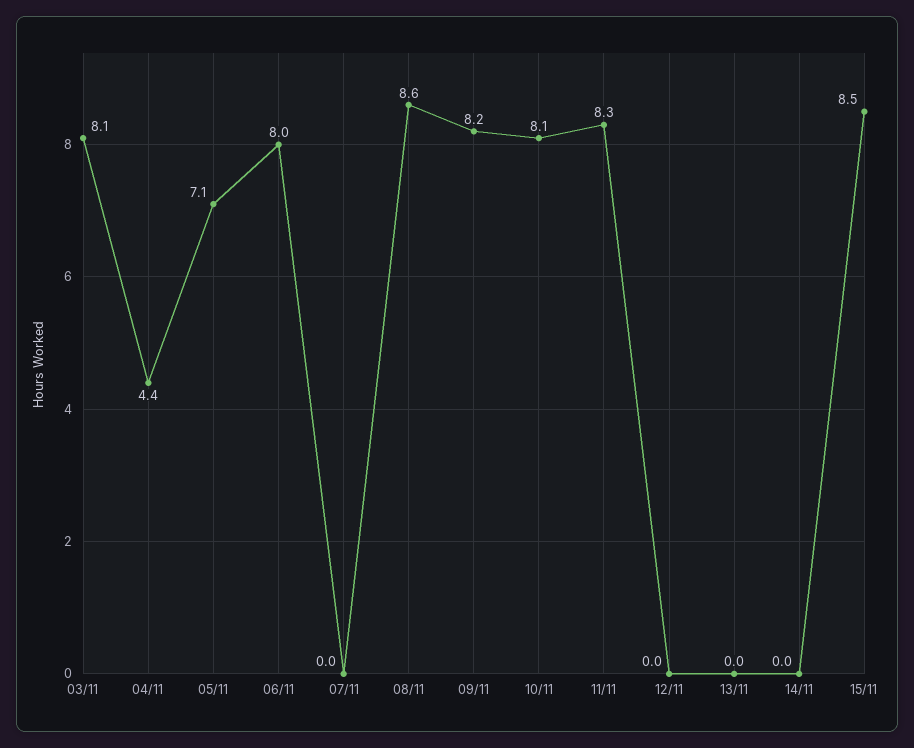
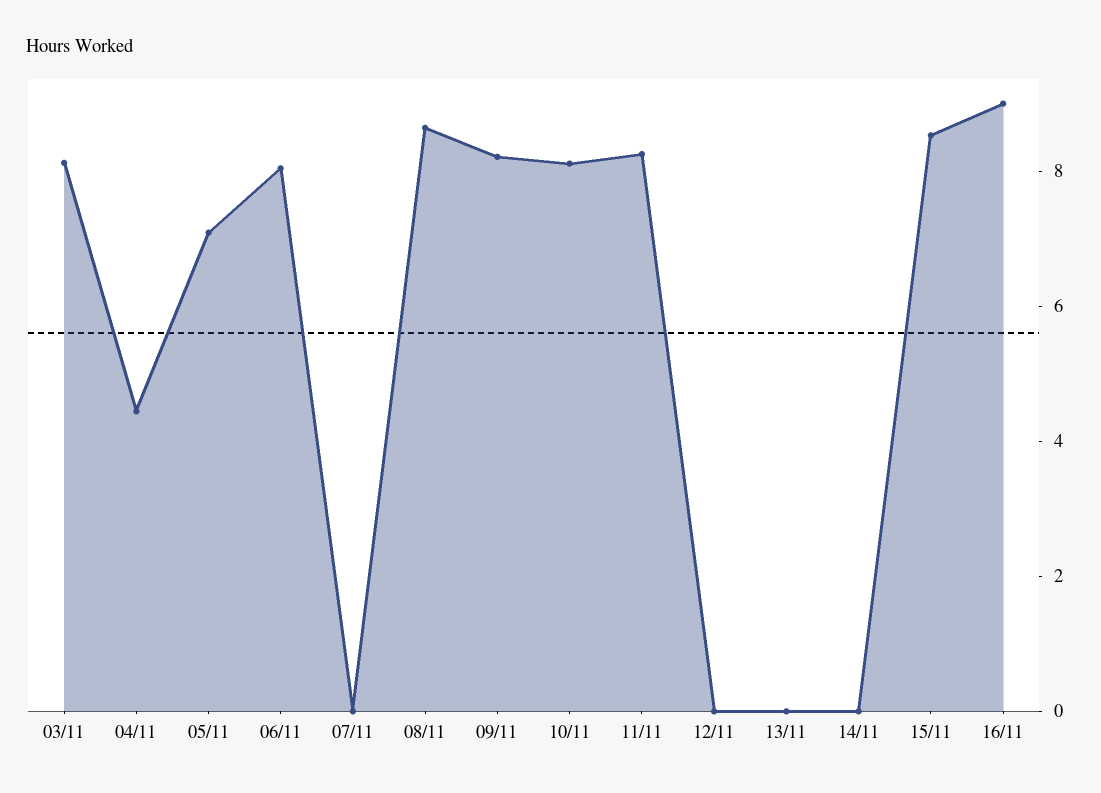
16/11: none -> 9

